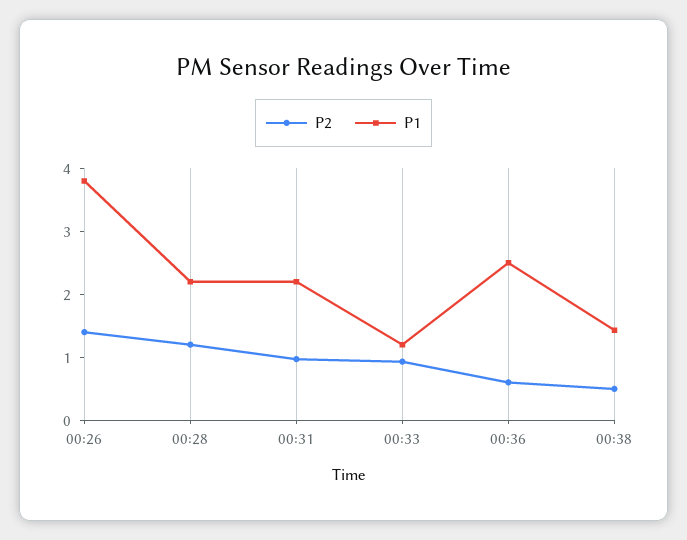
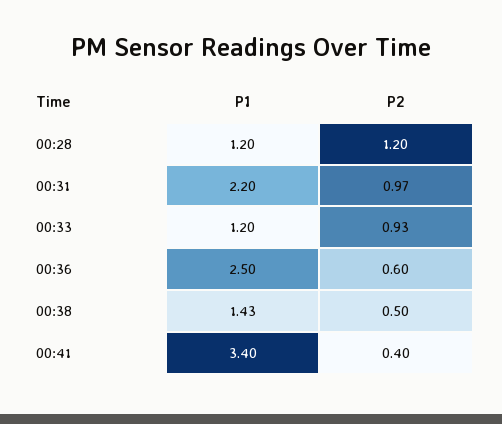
P2, 00:26: 1.4 -> none
P1, 00:26: 3.8 -> none
P1, 00:28: 2.2 -> 1.2
P1, 00:41: none -> 3.4
P2, 00:41: none -> 0.4

